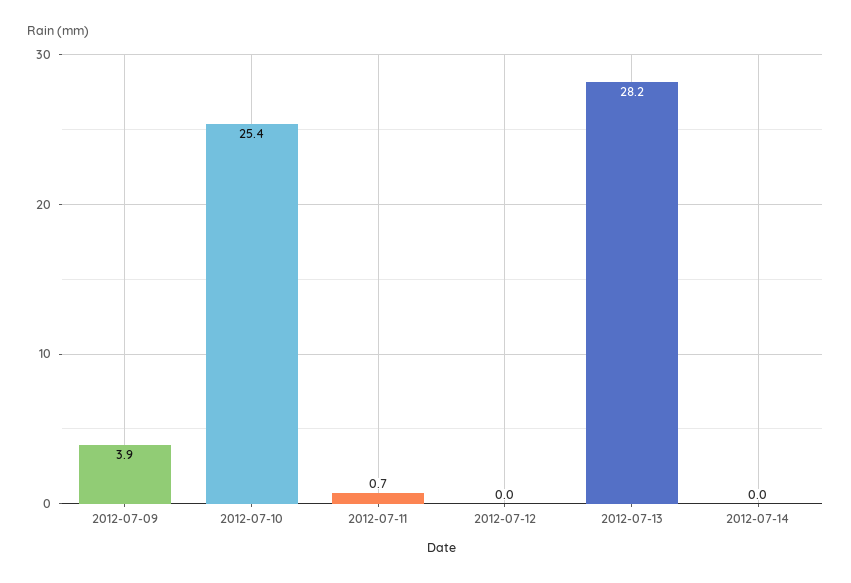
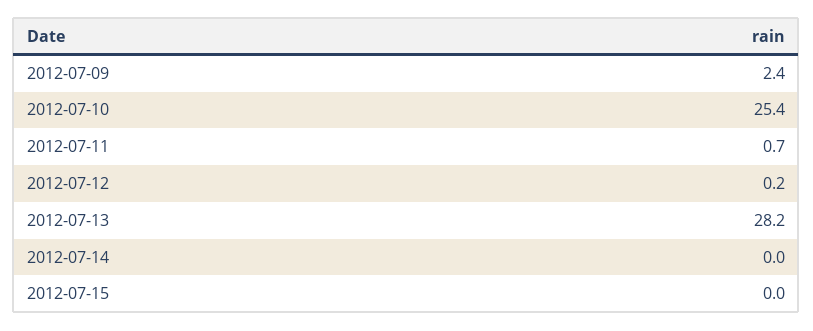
2012-07-09: 3.9 -> 2.4
2012-07-12: 0 -> 0.2
2012-07-15: none -> 0

